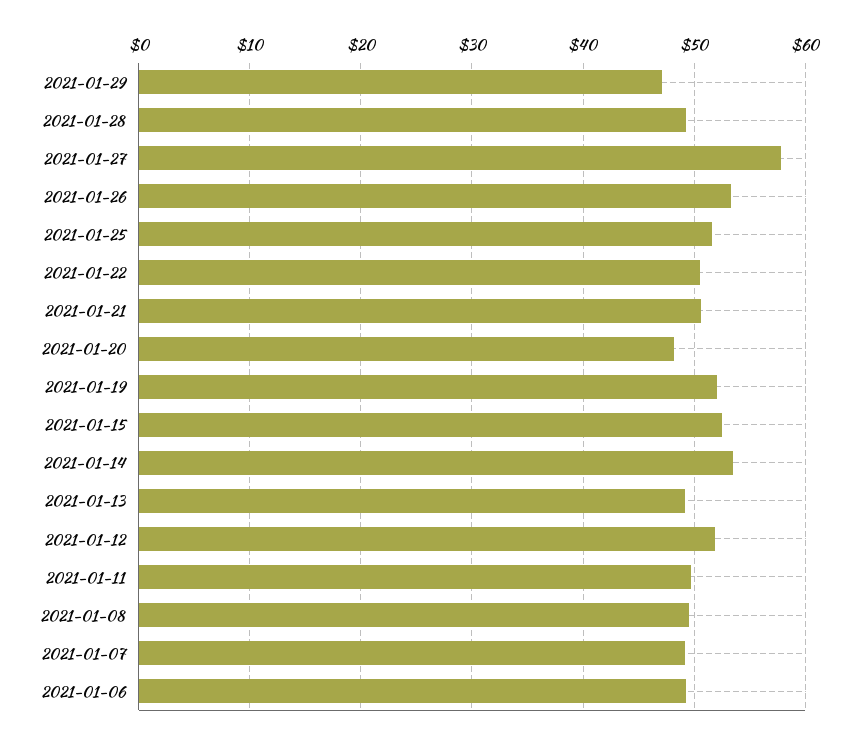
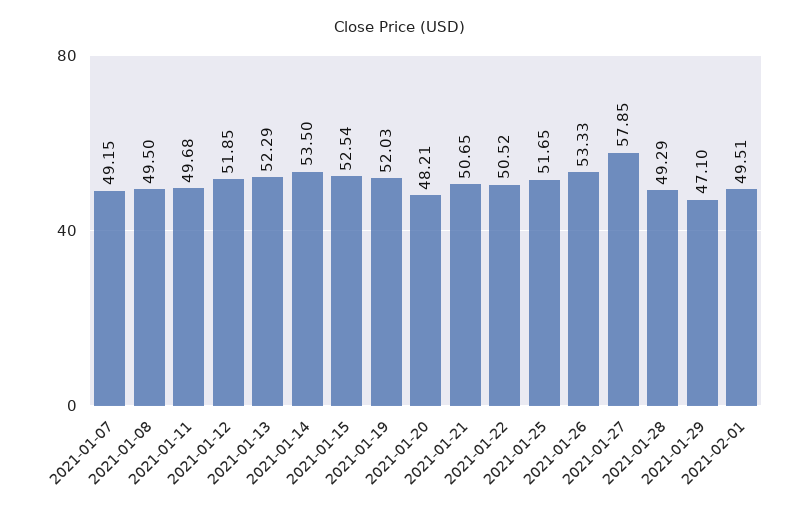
2021-01-13: 49 -> 52.29
2021-01-06: 49 -> none
2021-02-01: none -> 49.51

